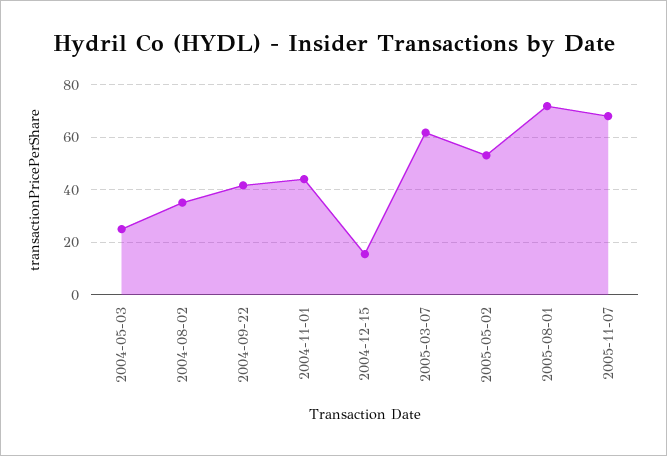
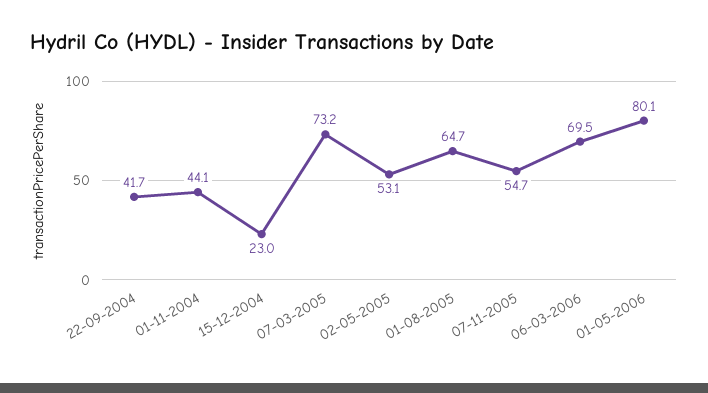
2004-05-03: 25 -> none
2004-08-02: 35 -> none
2004-12-15: 15 -> 23
2005-03-07: 62.5 -> 73.2
2005-08-01: 72.5 -> 64.7
2005-11-07: 67.5 -> 54.7
06-03-2006: none -> 69.5
01-05-2006: none -> 80.1

